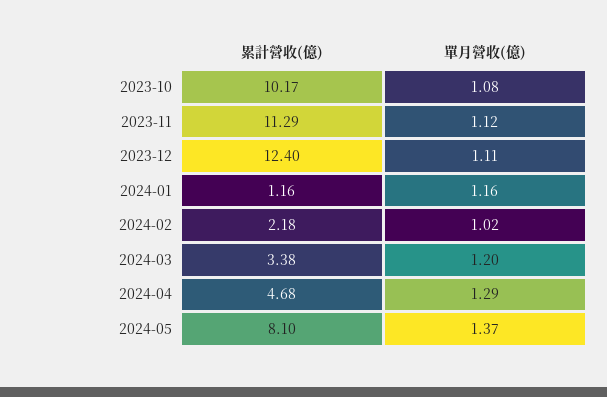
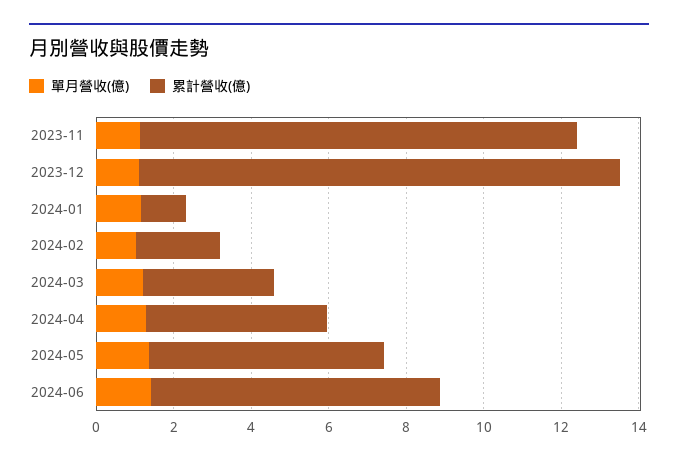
累計營收(億), 2023-10: 10.17 -> none
單月營收(億), 2023-10: 1.08 -> none
累計營收(億), 2024-05: 8.1 -> 6
單月營收(億), 2024-06: none -> 1.5
累計營收(億), 2024-06: none -> 7.5

